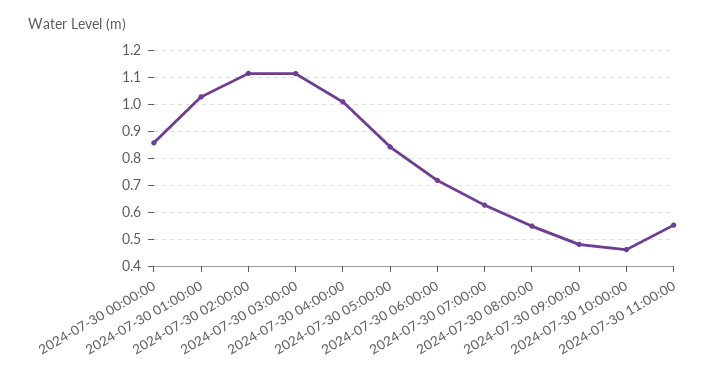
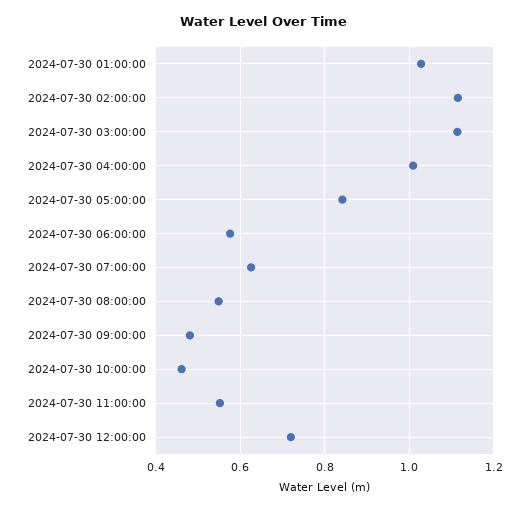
2024-07-30 00:00:00: 0.85 -> none
2024-07-30 06:00:00: 0.725 -> 0.58
2024-07-30 12:00:00: none -> 0.72

